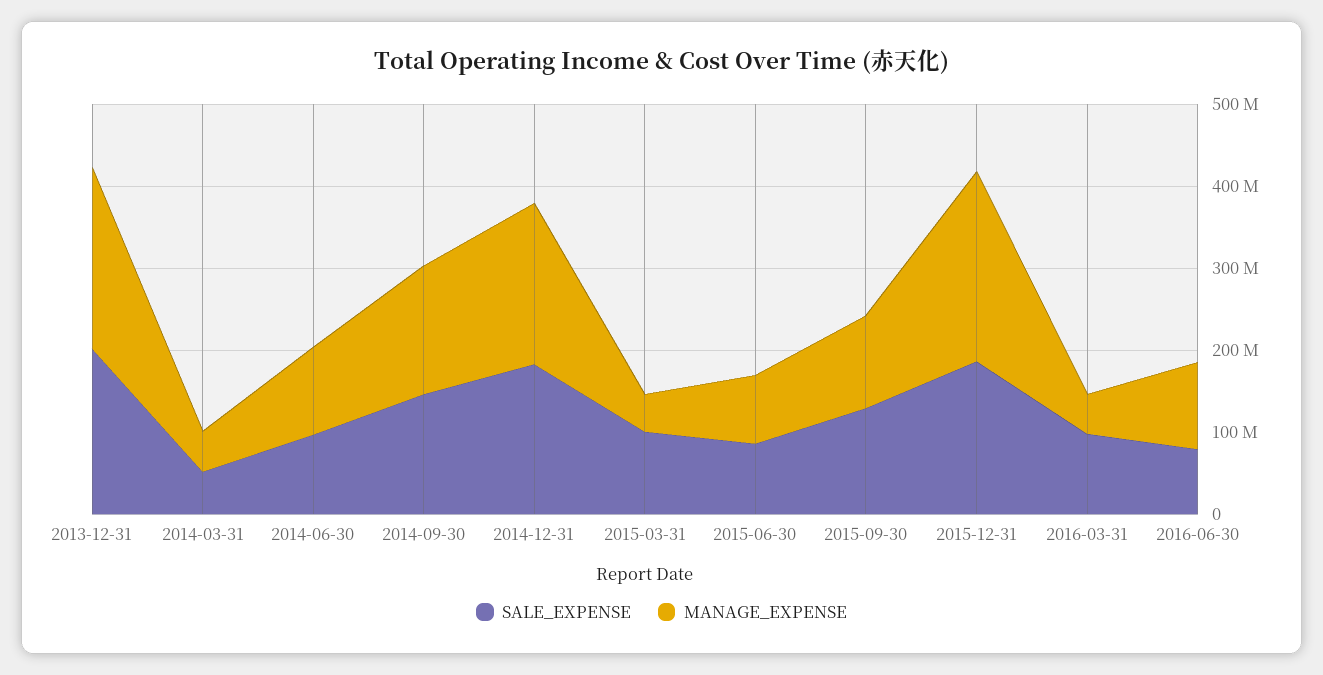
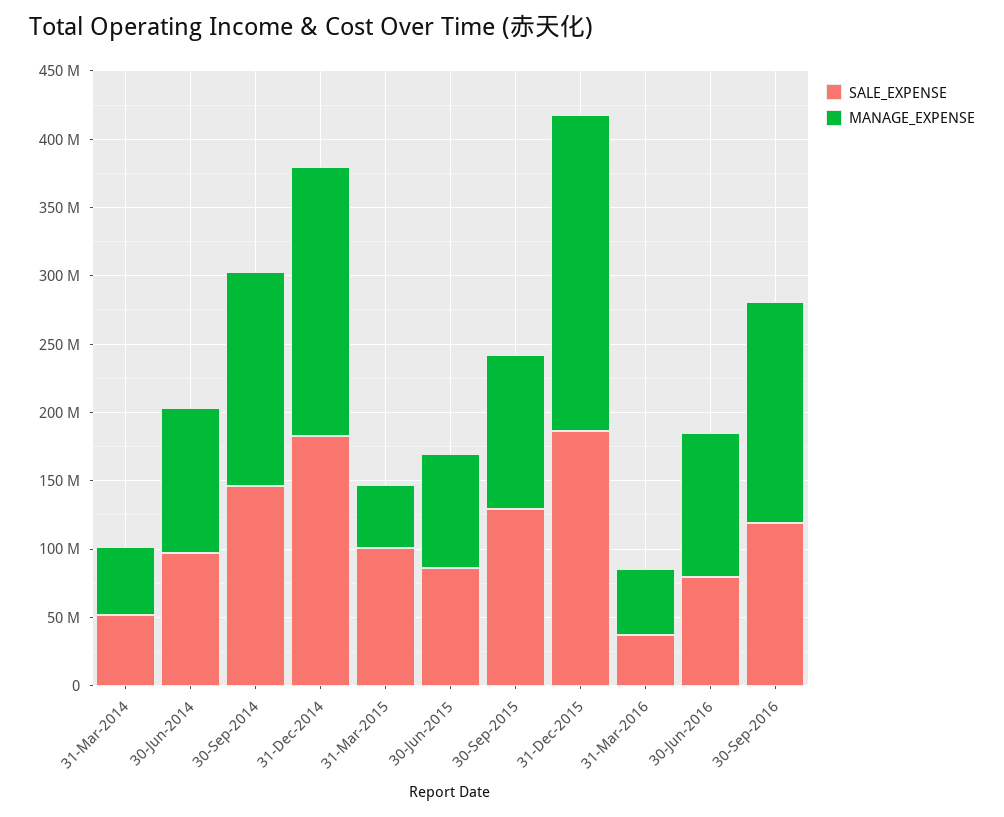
SALE_EXPENSE, 2013-12-31: 200000000 -> none
MANAGE_EXPENSE, 2013-12-31: 220000000 -> none
SALE_EXPENSE, 2016-03-31: 100000000 -> 40000000
SALE_EXPENSE, 30-Sep-2016: none -> 120000000
MANAGE_EXPENSE, 30-Sep-2016: none -> 160000000

